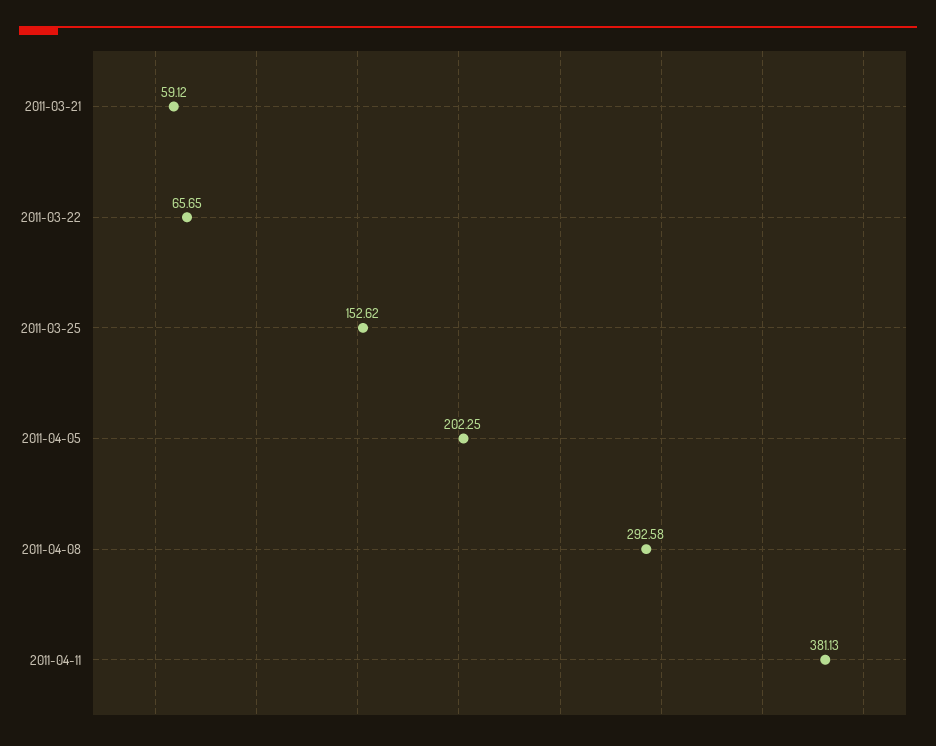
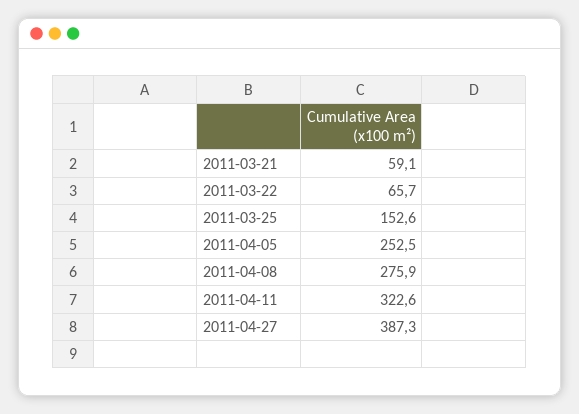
2011-04-05: 202.25 -> 252.5
2011-04-08: 292.58 -> 275.9
2011-04-11: 381.13 -> 322.6
2011-04-27: none -> 387.3

